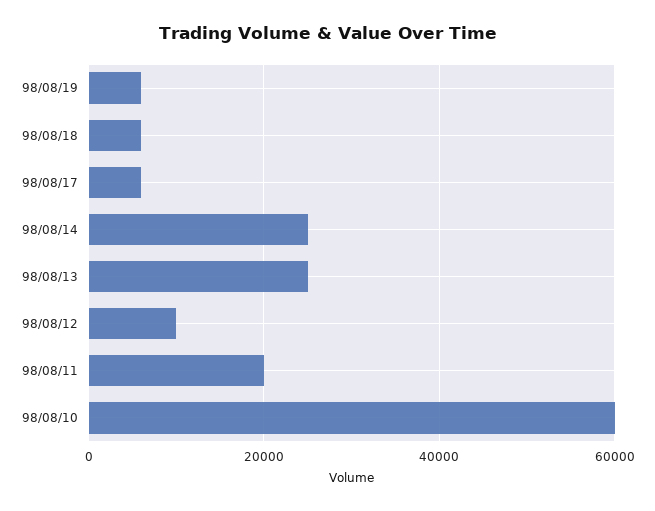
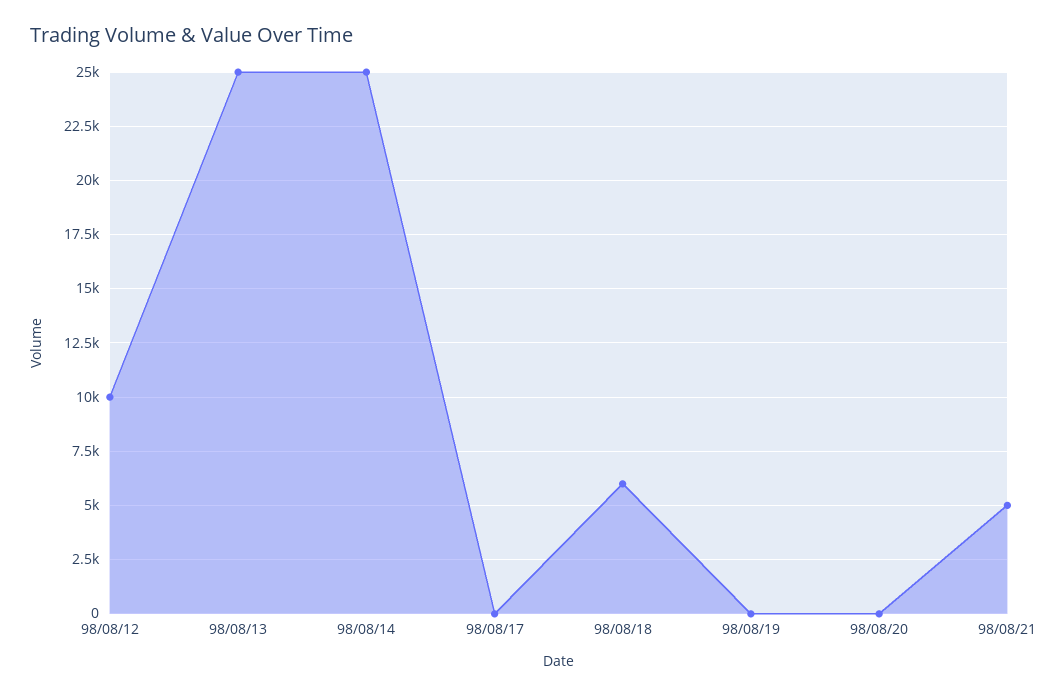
98/08/19: 6000 -> 0
98/08/17: 6000 -> 0
98/08/11: 20000 -> none
98/08/10: 60000 -> none
98/08/20: none -> 0
98/08/21: none -> 5000

